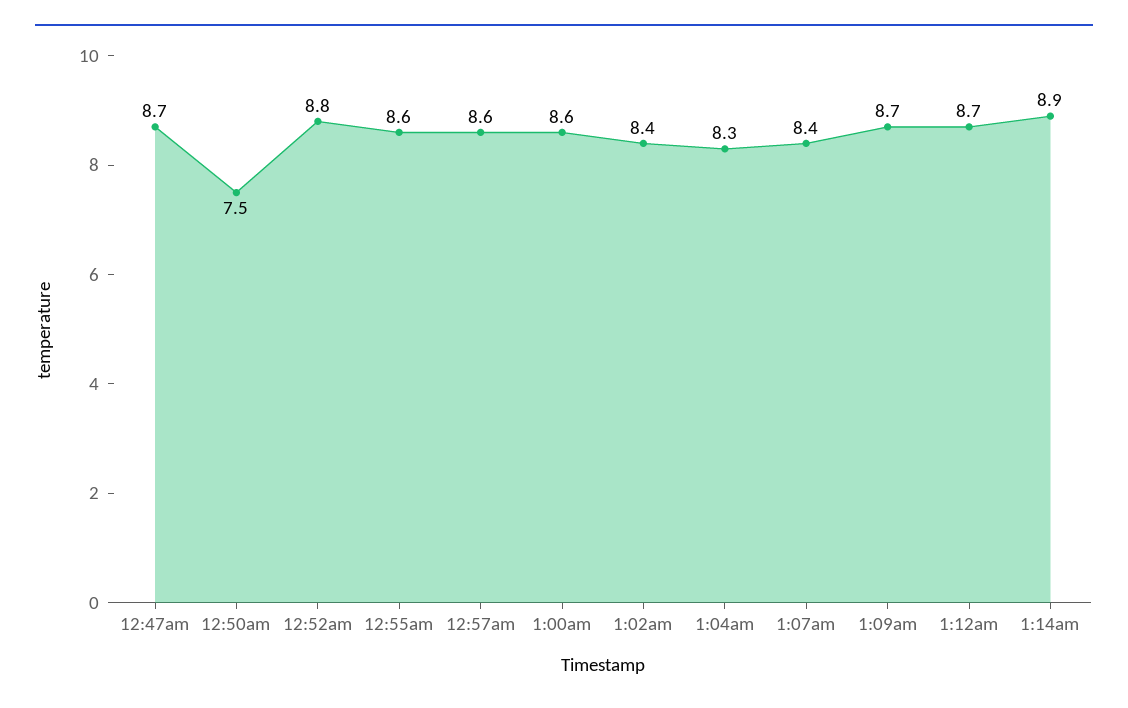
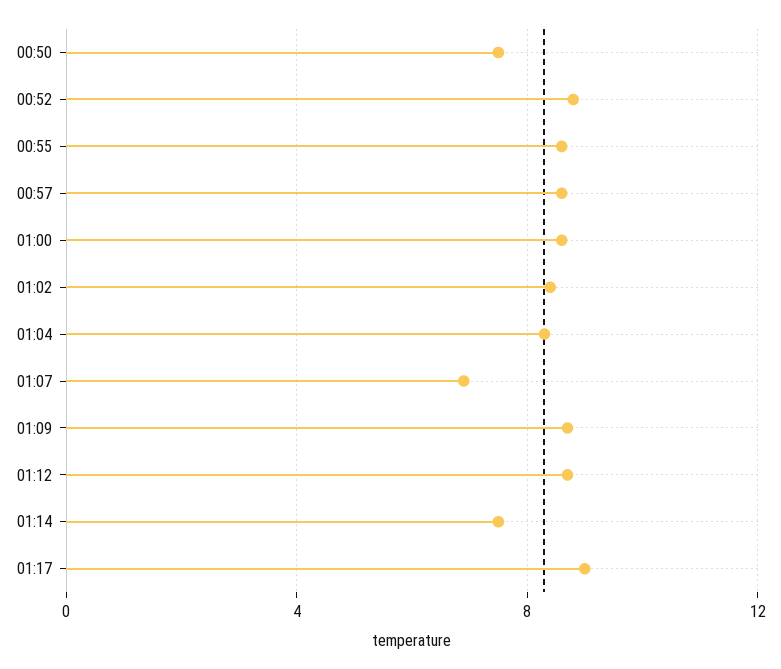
12:47am: 8.7 -> none
1:07am: 8.4 -> 7
1:14am: 8.9 -> 7.5
01:17: none -> 9

